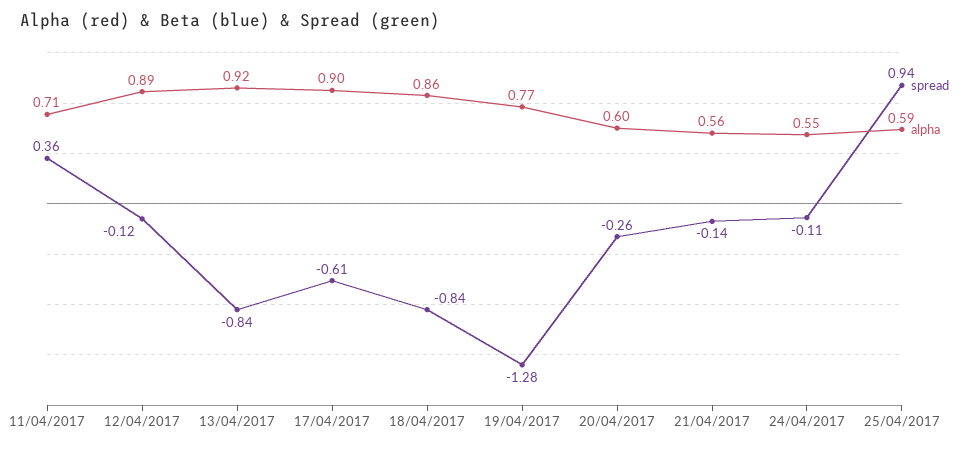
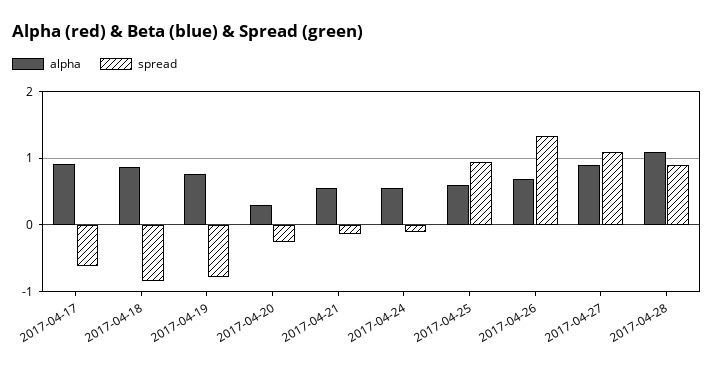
spread, 11/04/2017: 0.36 -> none
alpha, 11/04/2017: 0.71 -> none
spread, 12/04/2017: -0.12 -> none
alpha, 12/04/2017: 0.89 -> none
spread, 13/04/2017: -0.84 -> none
alpha, 13/04/2017: 0.92 -> none
spread, 19/04/2017: -1.28 -> -0.8
alpha, 20/04/2017: 0.6 -> 0.3
alpha, 2017-04-26: none -> 0.7
spread, 2017-04-26: none -> 1.3
alpha, 2017-04-27: none -> 0.9
spread, 2017-04-27: none -> 1.1
alpha, 2017-04-28: none -> 1.1
spread, 2017-04-28: none -> 0.9

